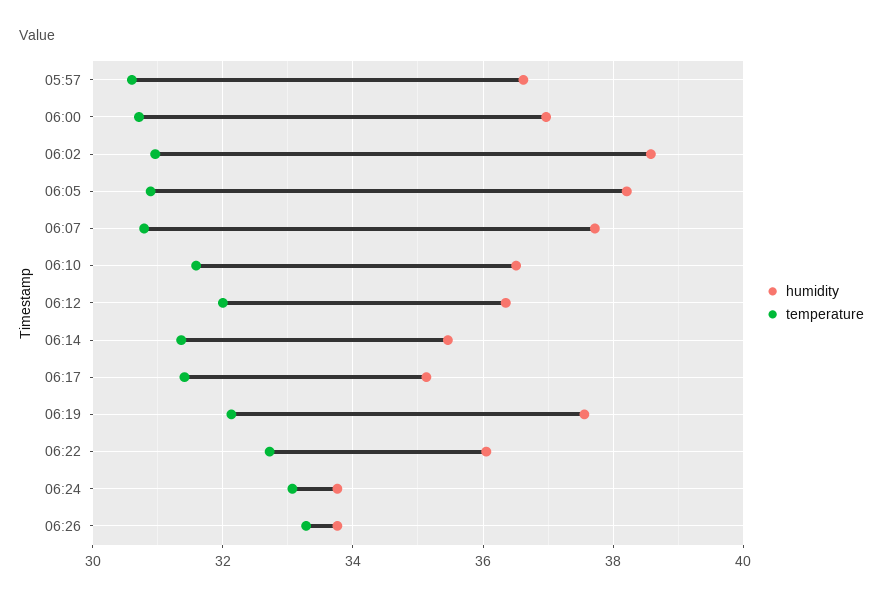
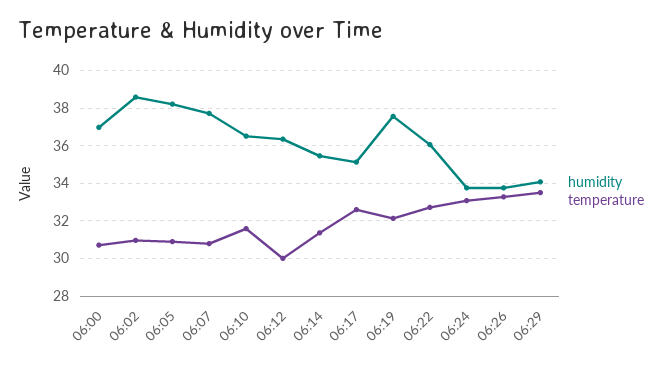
humidity, 05:57: 36.6 -> none
temperature, 05:57: 30.6 -> none
temperature, 06:12: 32 -> 30
temperature, 06:17: 31.4 -> 32.5
humidity, 06:29: none -> 34
temperature, 06:29: none -> 33.5

